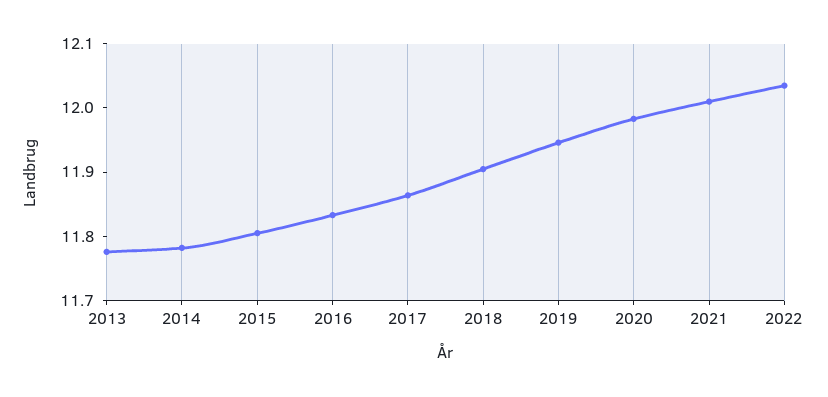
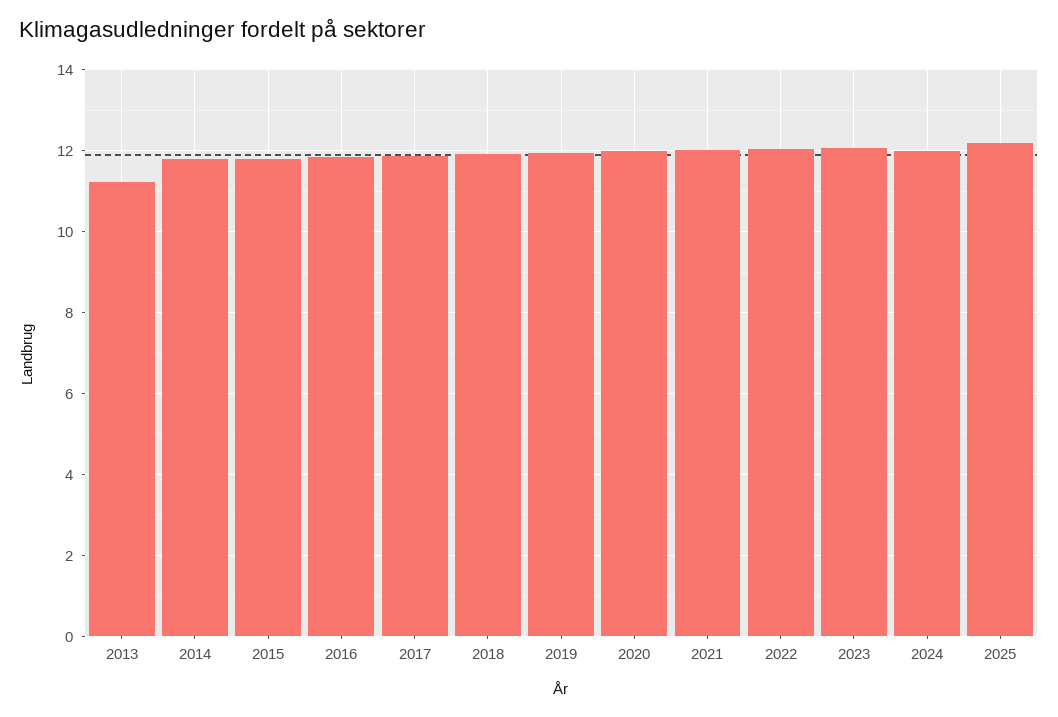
2013: 11.78 -> 11.2
2023: none -> 12
2024: none -> 12
2025: none -> 12.2

